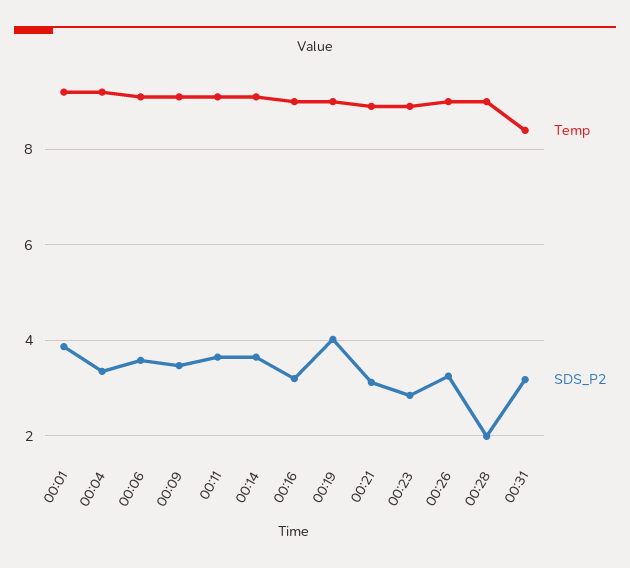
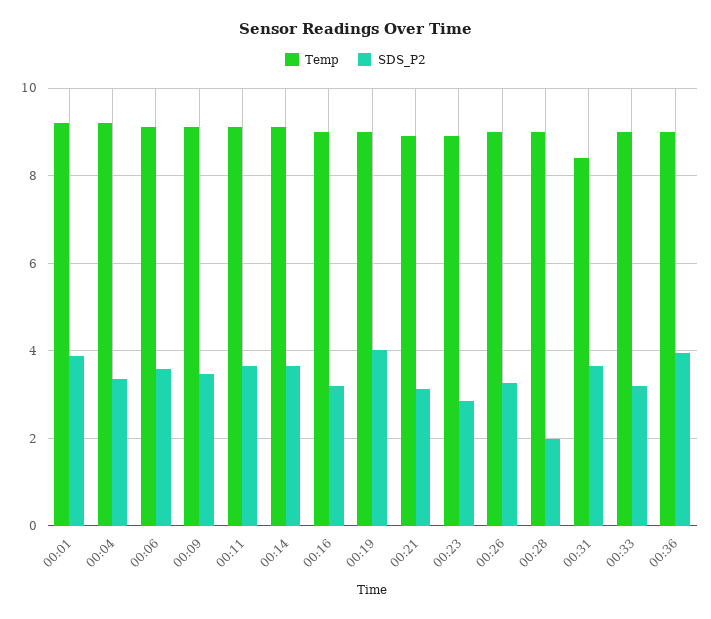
SDS_P2, 00:31: 3.2 -> 3.6
Temp, 00:33: none -> 9
SDS_P2, 00:33: none -> 3.2
Temp, 00:36: none -> 9
SDS_P2, 00:36: none -> 4

